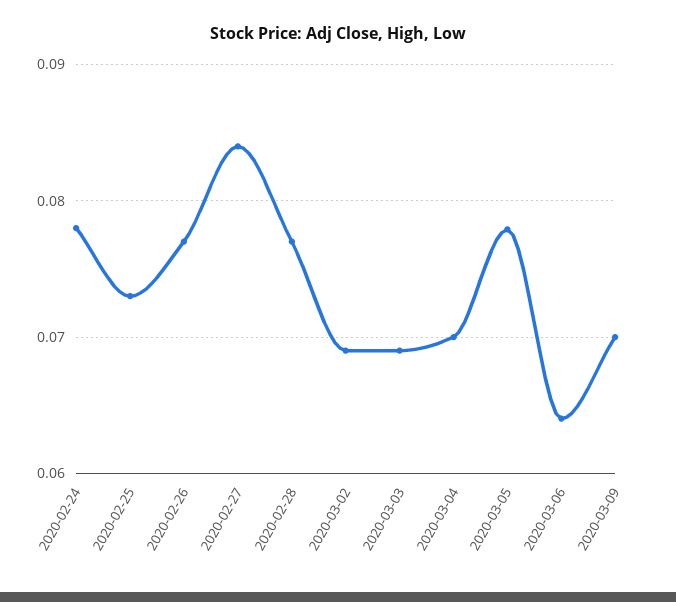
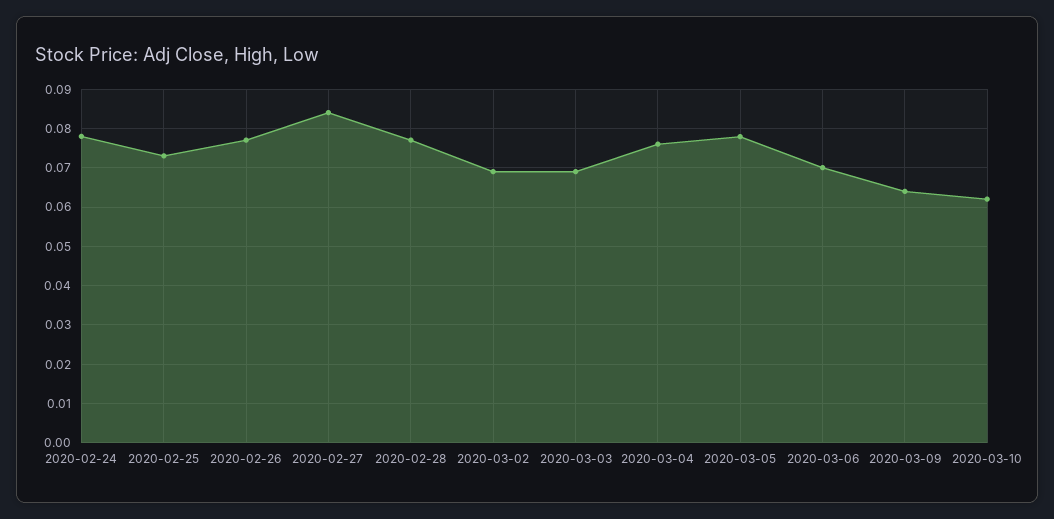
2020-03-04: 0.07 -> 0.076
2020-03-06: 0.064 -> 0.07
2020-03-09: 0.07 -> 0.064
2020-03-10: none -> 0.062

